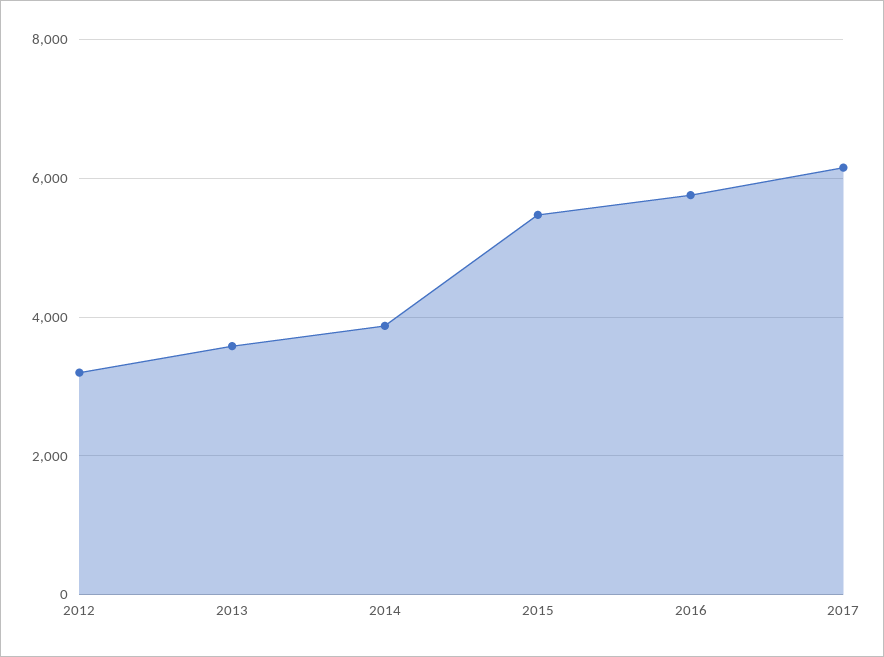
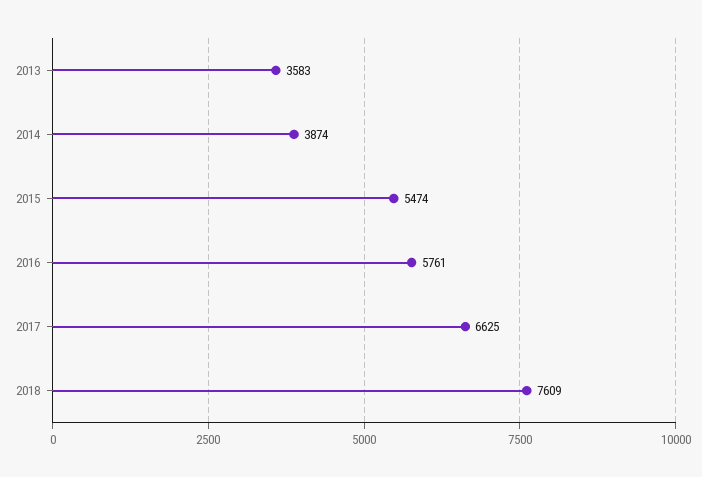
2012: 3200 -> none
2017: 6200 -> 6625
2018: none -> 7609

